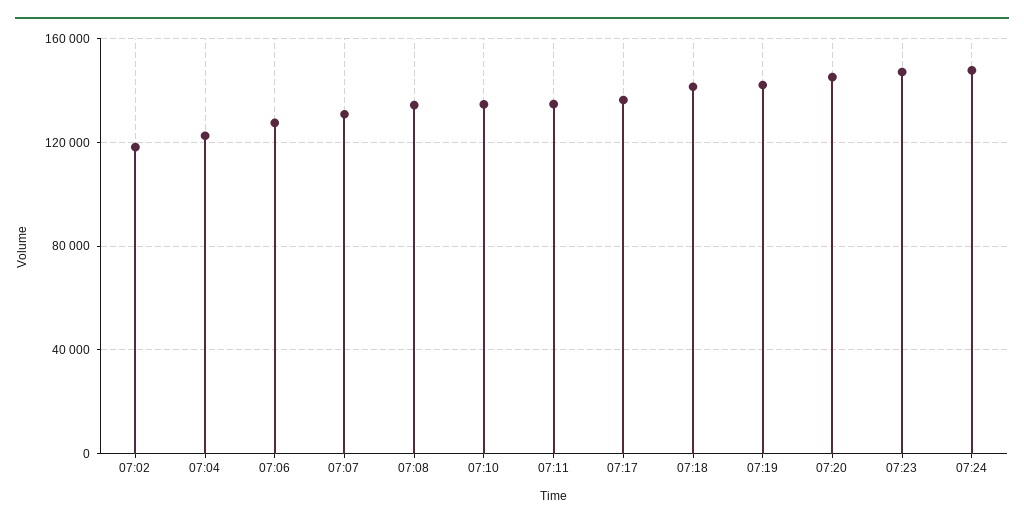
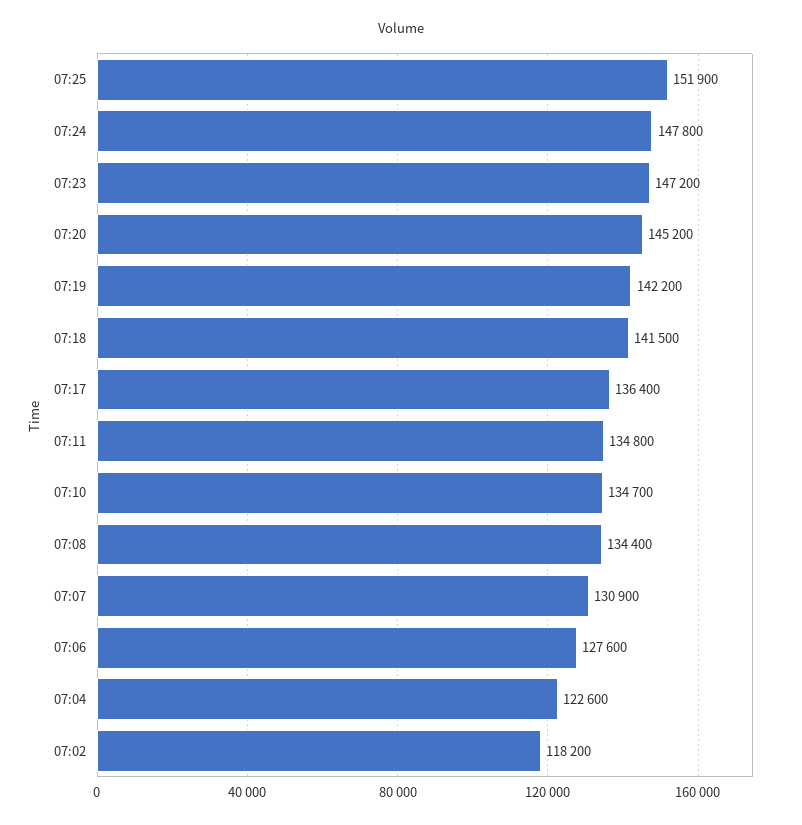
07:25: none -> 151900

